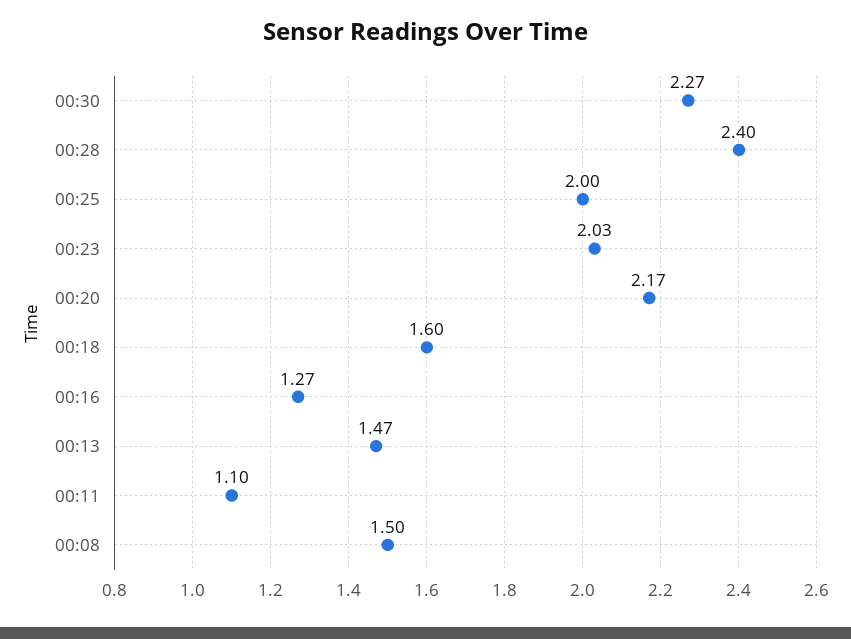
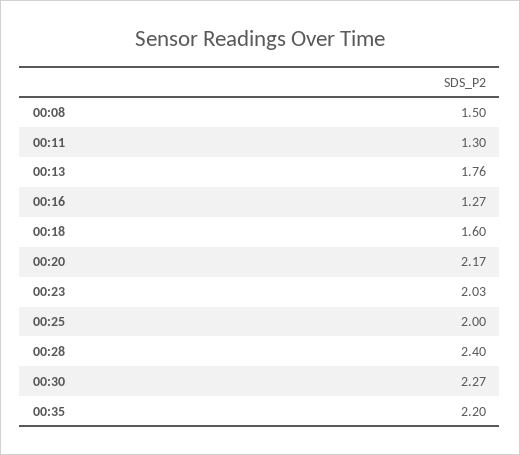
00:13: 1.47 -> 1.76
00:11: 1.1 -> 1.3
00:35: none -> 2.2

